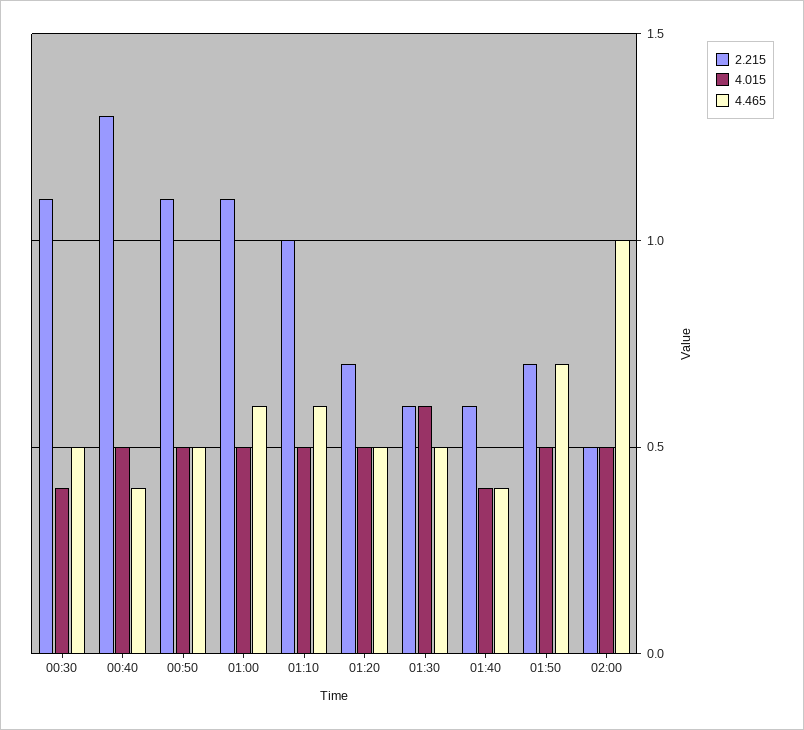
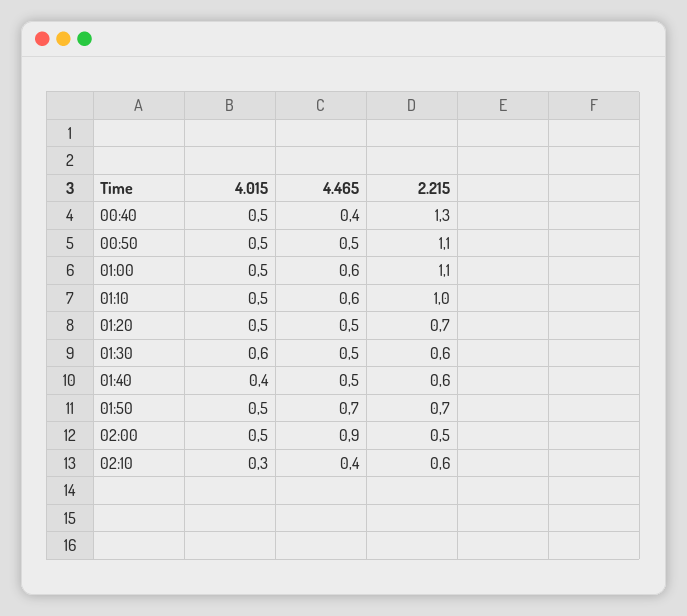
2.215, 00:30: 1.1 -> none
4.015, 00:30: 0.4 -> none
4.465, 00:30: 0.5 -> none
4.465, 01:40: 0.4 -> 0.5
4.465, 02:00: 1 -> 0.9
4.015, 02:10: none -> 0.3
4.465, 02:10: none -> 0.4
2.215, 02:10: none -> 0.6

